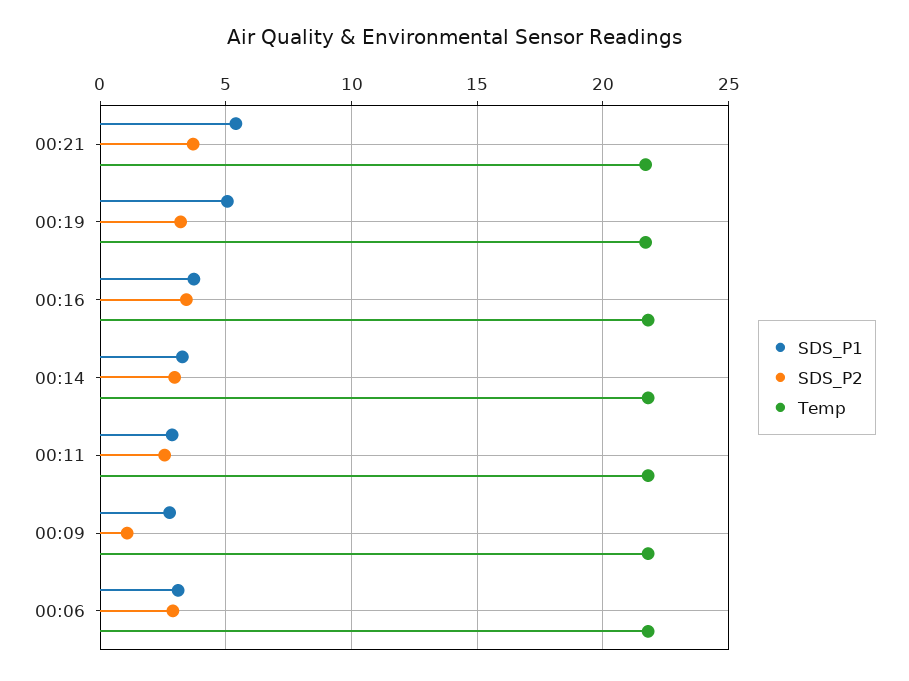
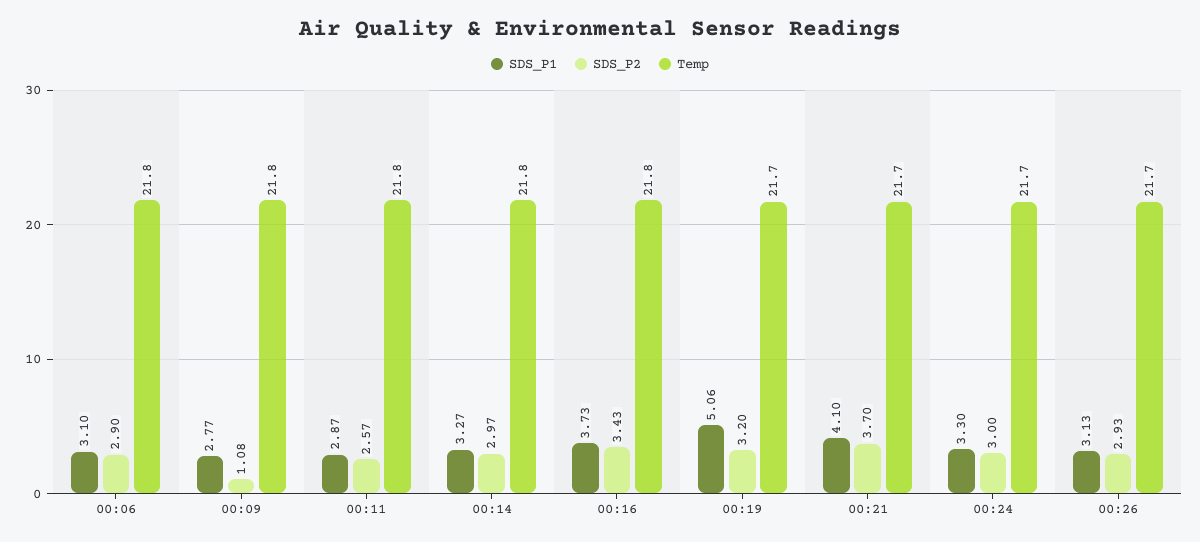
SDS_P1, 00:21: 5.5 -> 4.1
SDS_P1, 00:24: none -> 3.3
SDS_P2, 00:24: none -> 3
Temp, 00:24: none -> 21.7
SDS_P1, 00:26: none -> 3.13
SDS_P2, 00:26: none -> 2.93
Temp, 00:26: none -> 21.7

